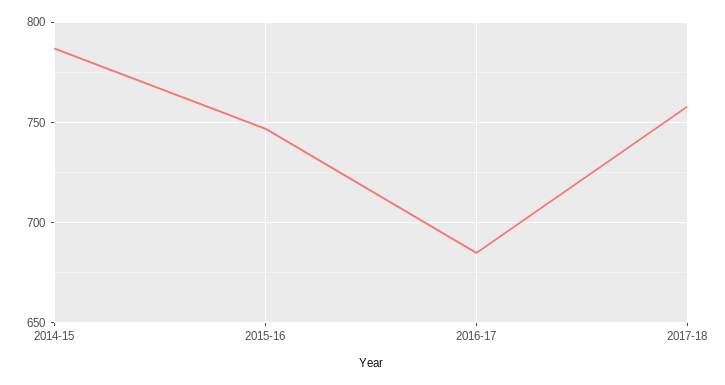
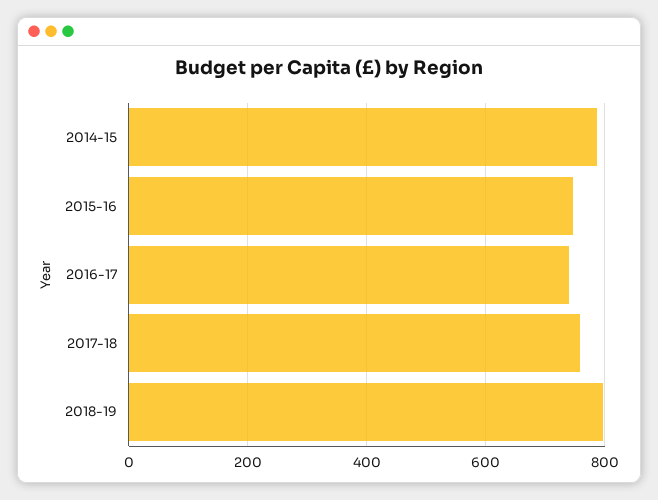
2016-17: 685 -> 740
2018-19: none -> 800

